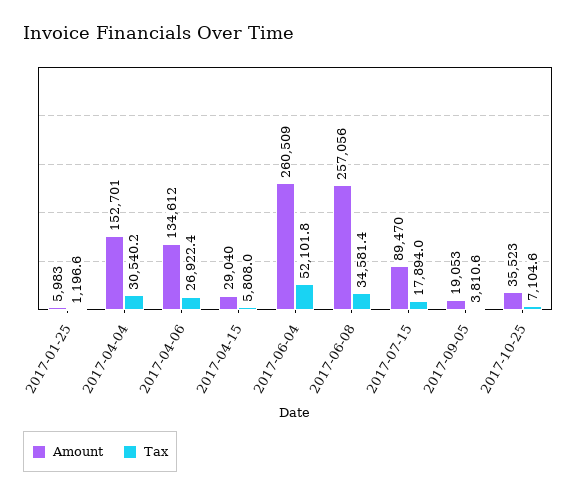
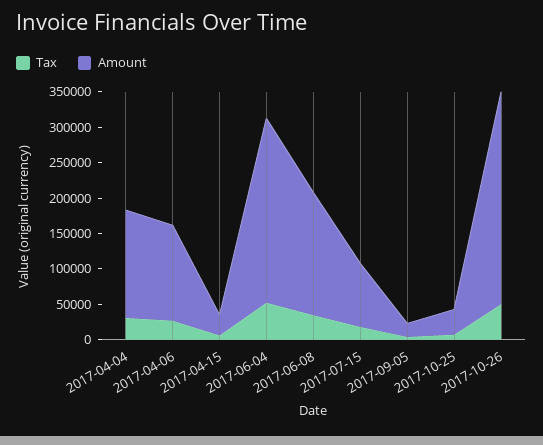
Amount, 2017-01-25: 5983 -> none
Tax, 2017-01-25: 1196.6 -> none
Amount, 2017-06-08: 257056 -> 175000
Tax, 2017-10-26: none -> 50000
Amount, 2017-10-26: none -> 300000

